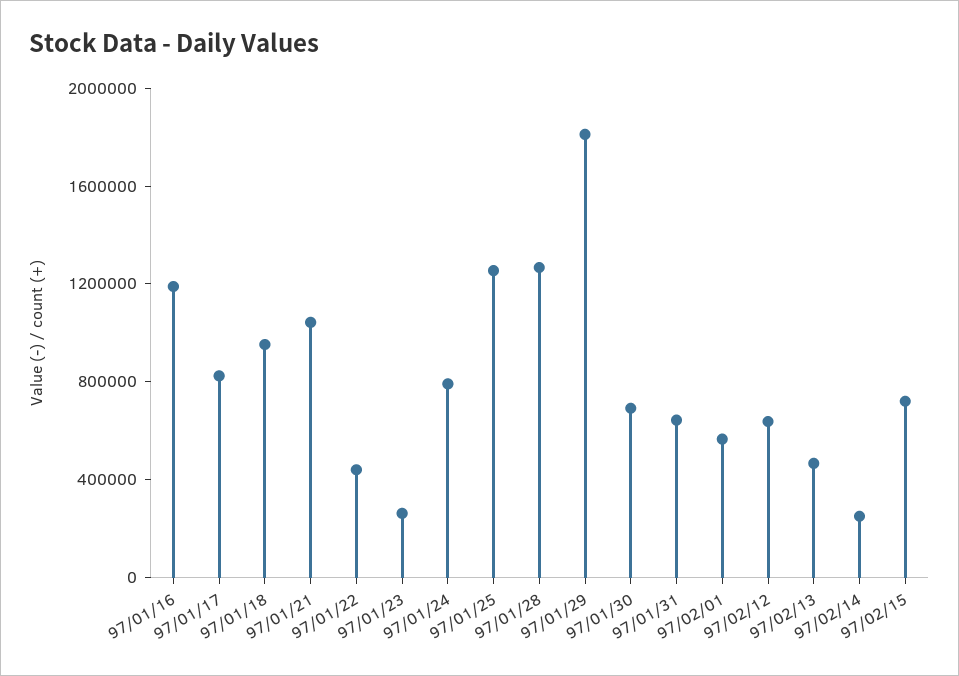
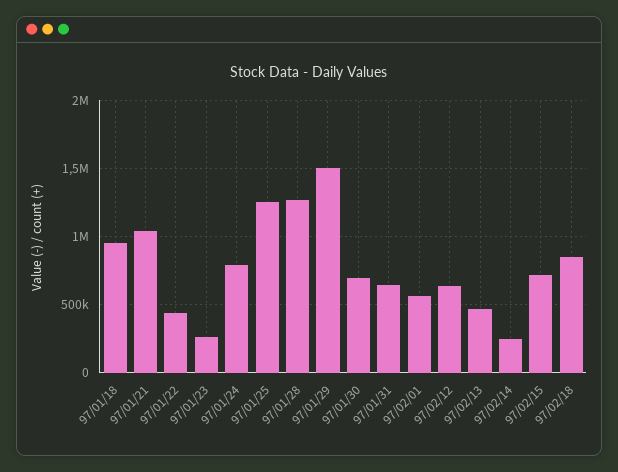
97/01/16: 1200000 -> none
97/01/17: 800000 -> none
97/01/29: 1800000 -> 1500000
97/02/18: none -> 850000

